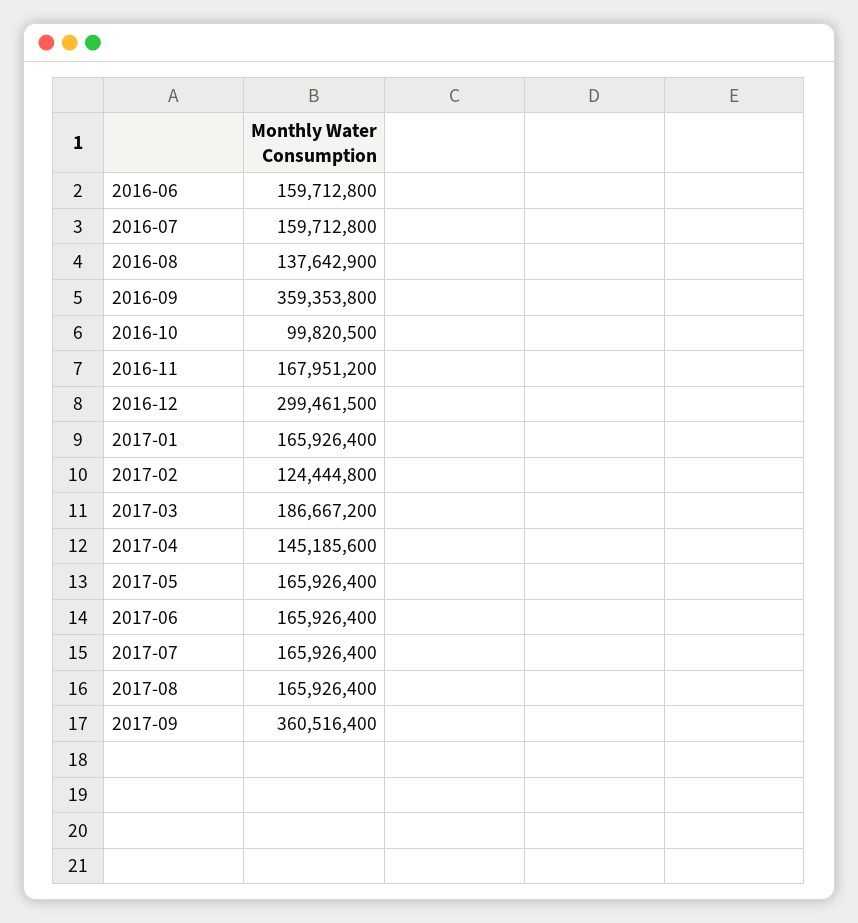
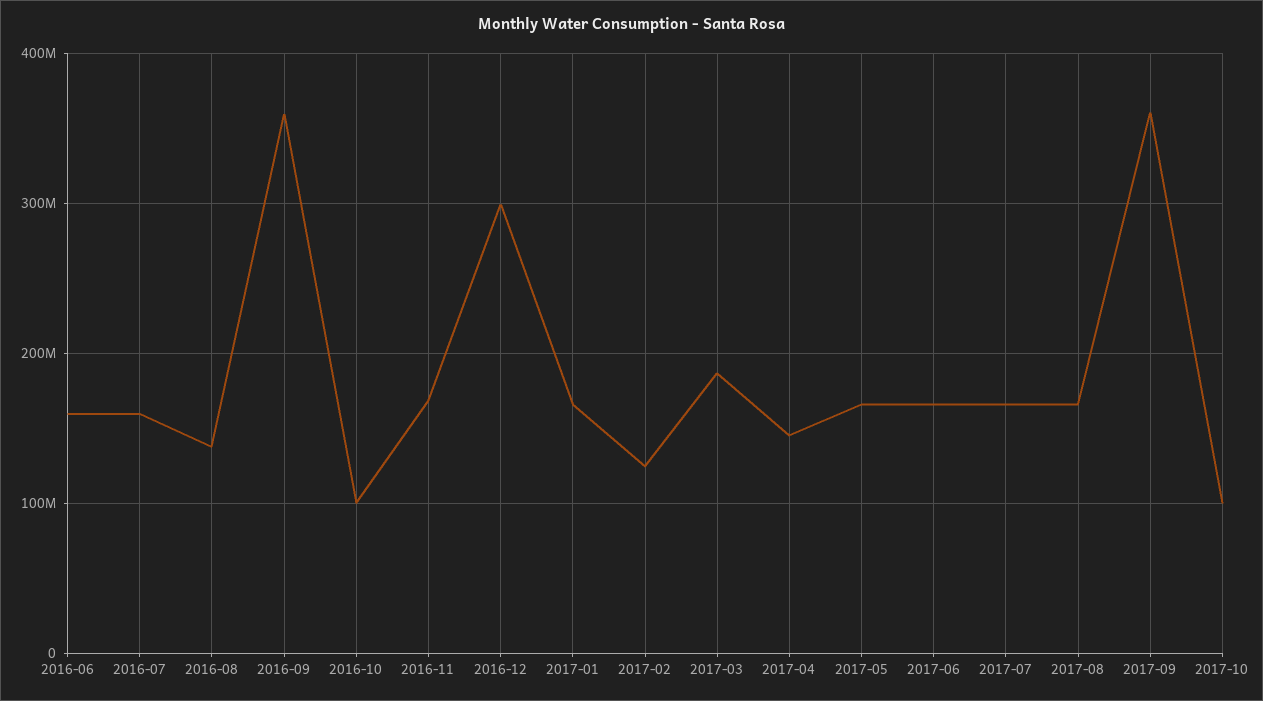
2017-10: none -> 100000000

